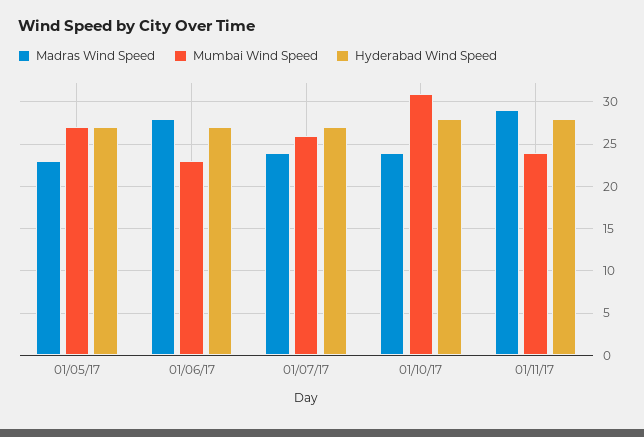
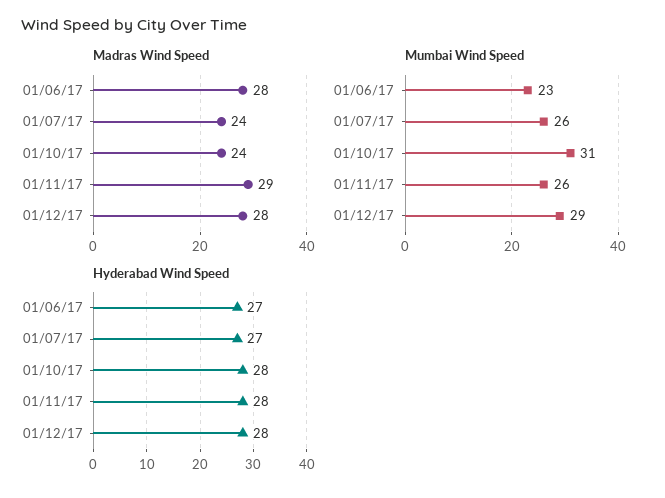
Madras Wind Speed, 01/05/17: 23 -> none
Mumbai Wind Speed, 01/05/17: 27 -> none
Hyderabad Wind Speed, 01/05/17: 27 -> none
Mumbai Wind Speed, 01/11/17: 24 -> 26
Madras Wind Speed, 01/12/17: none -> 28
Mumbai Wind Speed, 01/12/17: none -> 29
Hyderabad Wind Speed, 01/12/17: none -> 28

